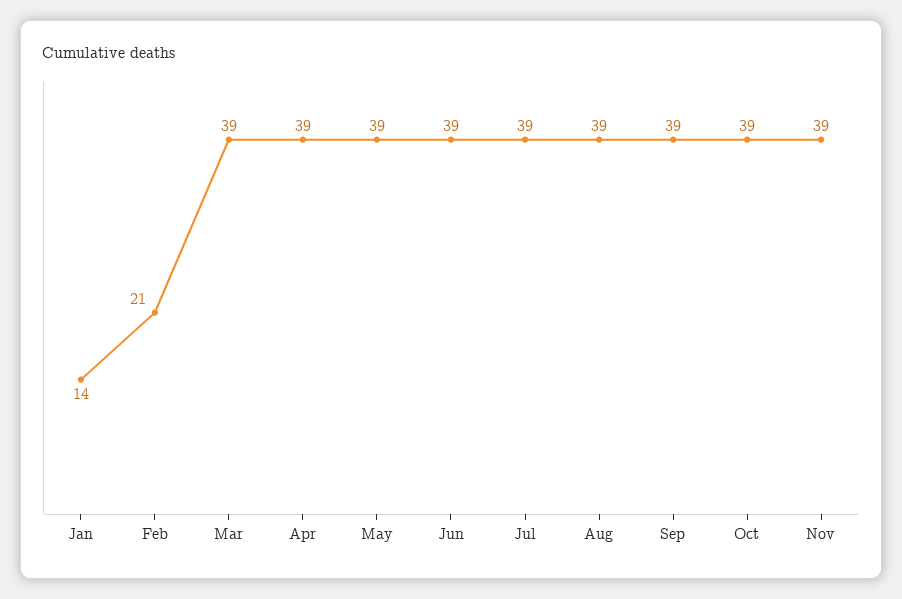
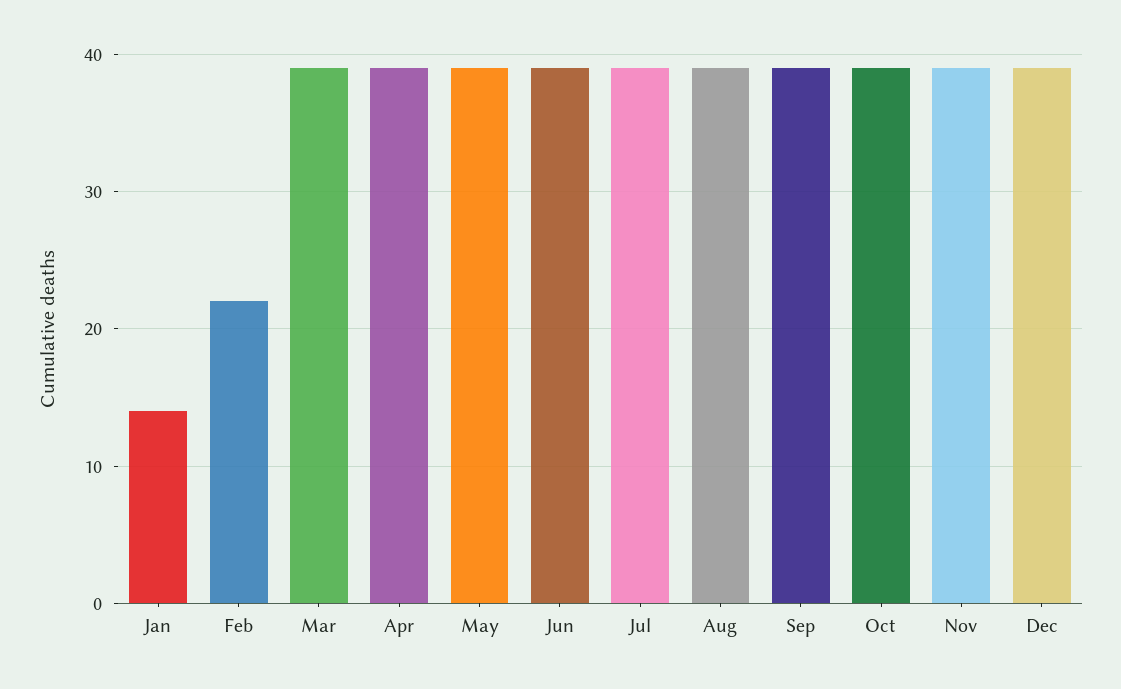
Feb: 21 -> 22
Dec: none -> 39

